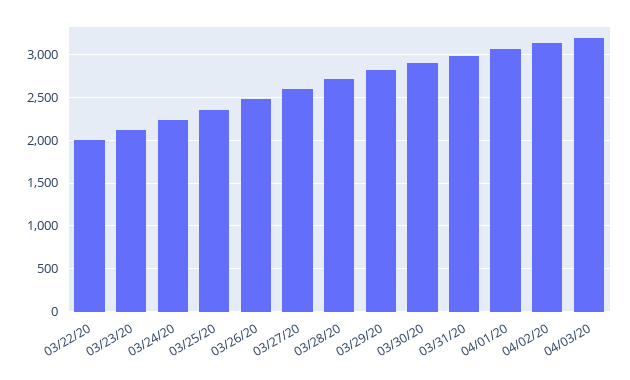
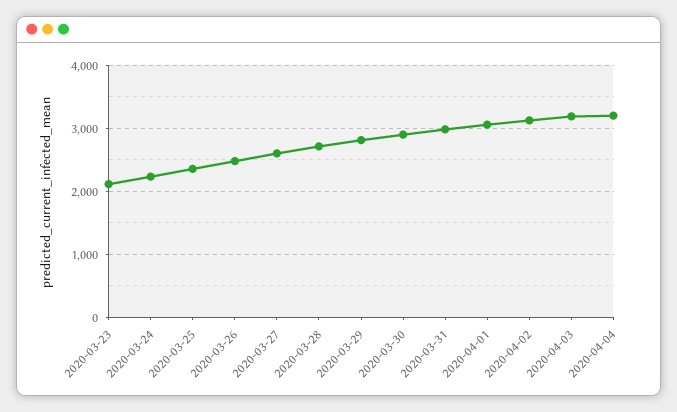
03/22/20: 2000 -> none
2020-04-04: none -> 3200

